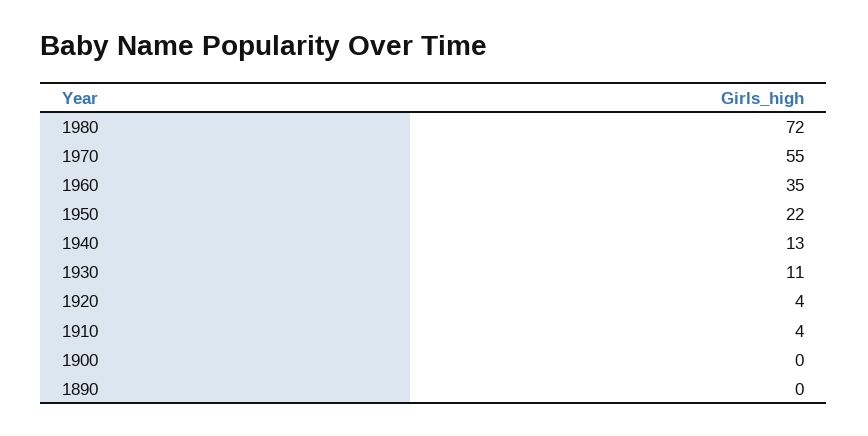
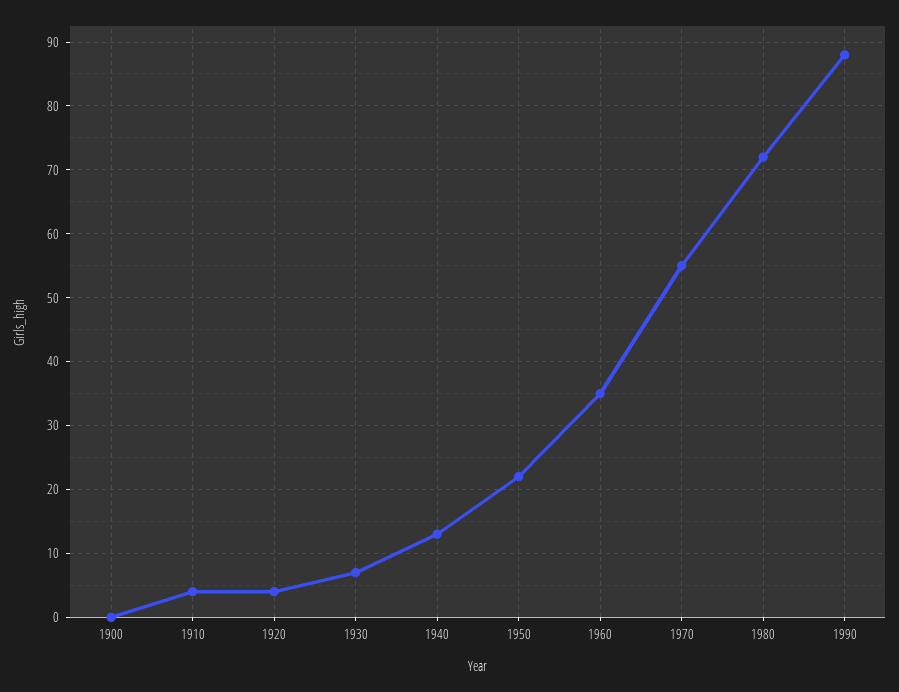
1930: 11 -> 7
1890: 0 -> none
1990: none -> 88

